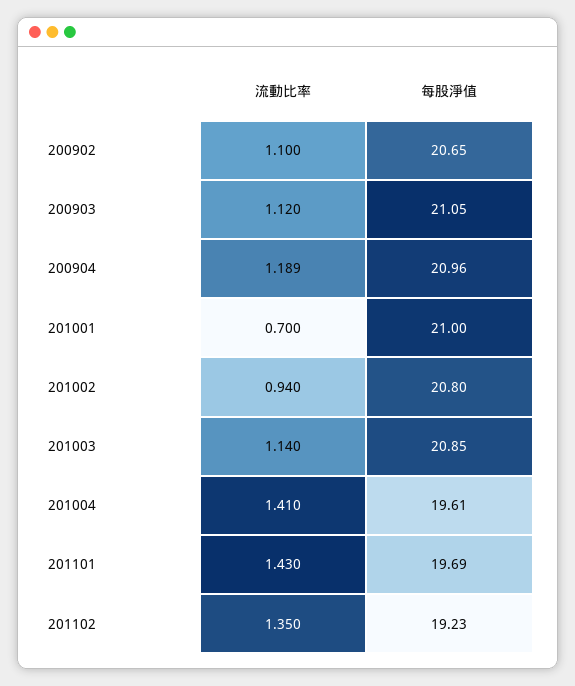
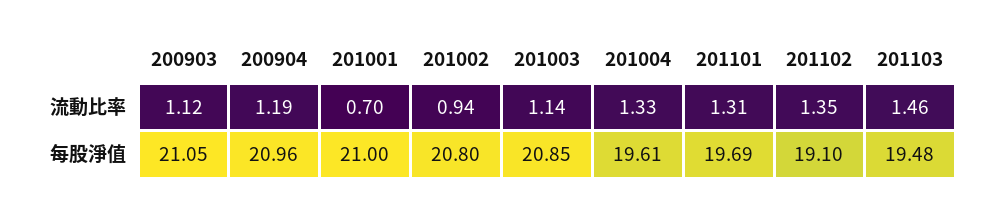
流動比率, 200902: 1.1 -> none
每股淨值, 200902: 20.65 -> none
流動比率, 201004: 1.41 -> 1.33
流動比率, 201101: 1.43 -> 1.31
每股淨值, 201102: 19.23 -> 19.1
流動比率, 201103: none -> 1.46
每股淨值, 201103: none -> 19.48

